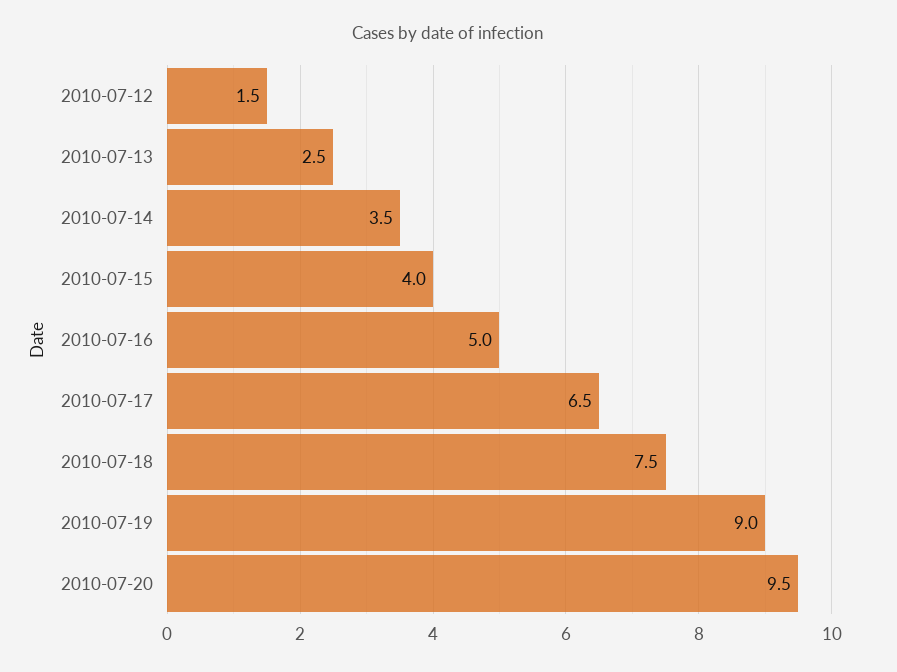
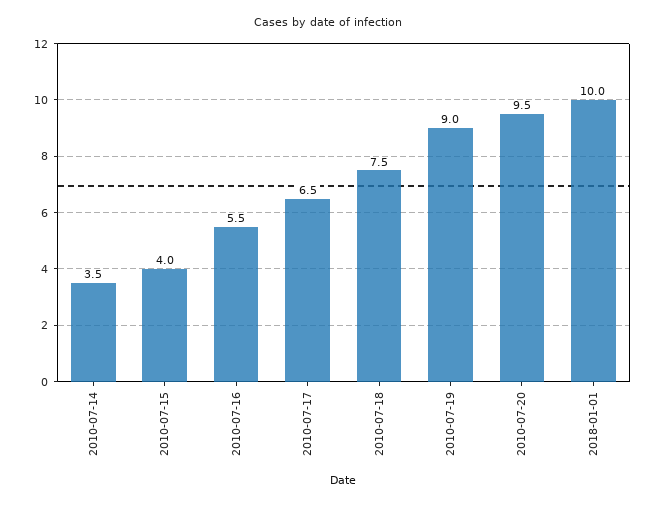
2010-07-12: 1.5 -> none
2010-07-13: 2.5 -> none
2010-07-16: 5 -> 5.5
2018-01-01: none -> 10

